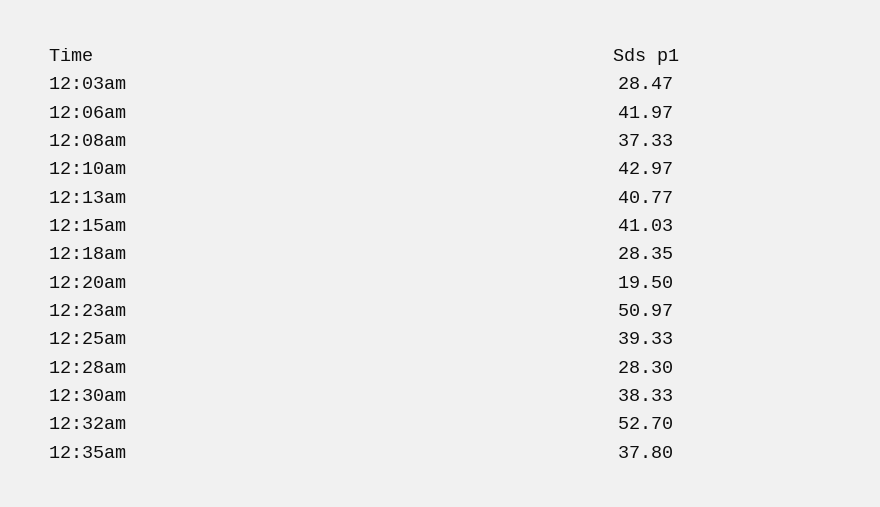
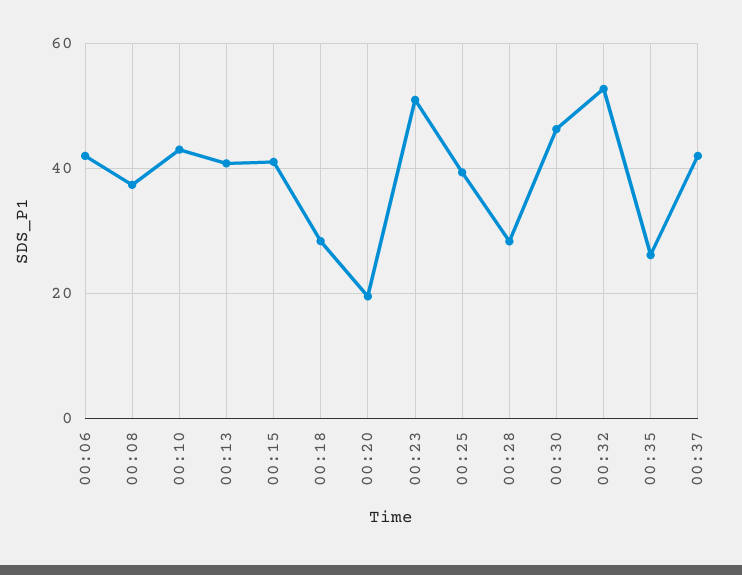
12:03am: 28.47 -> none
12:30am: 38.33 -> 46
12:35am: 37.8 -> 26
00:37: none -> 42

